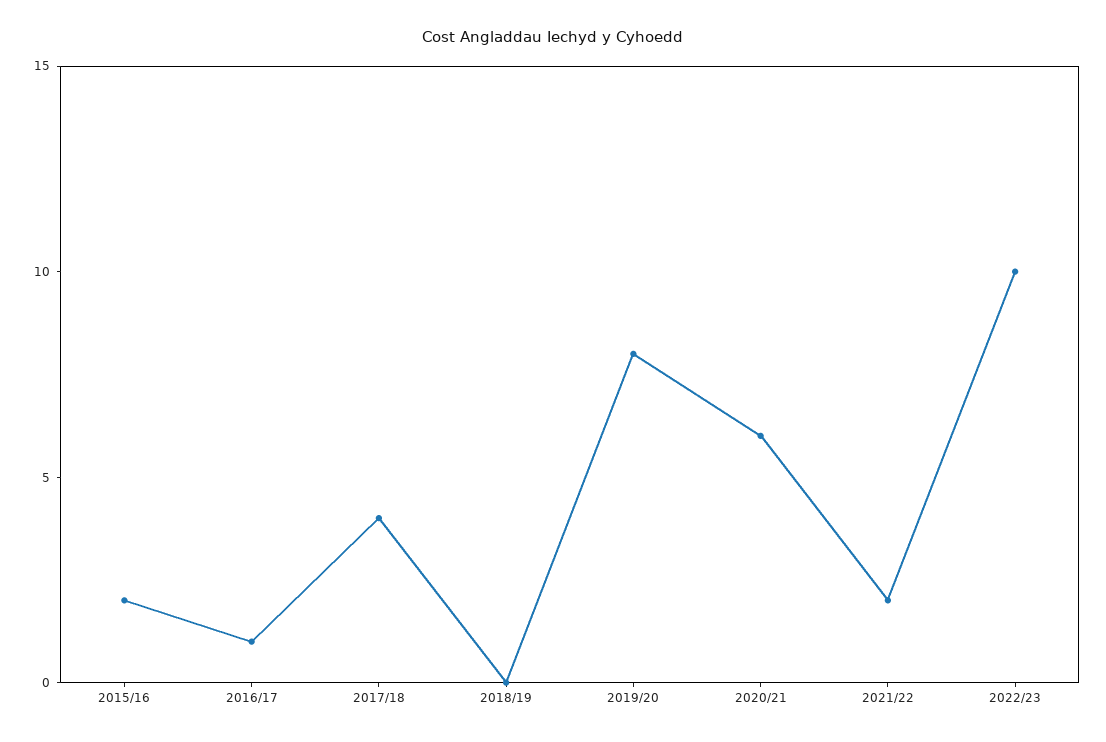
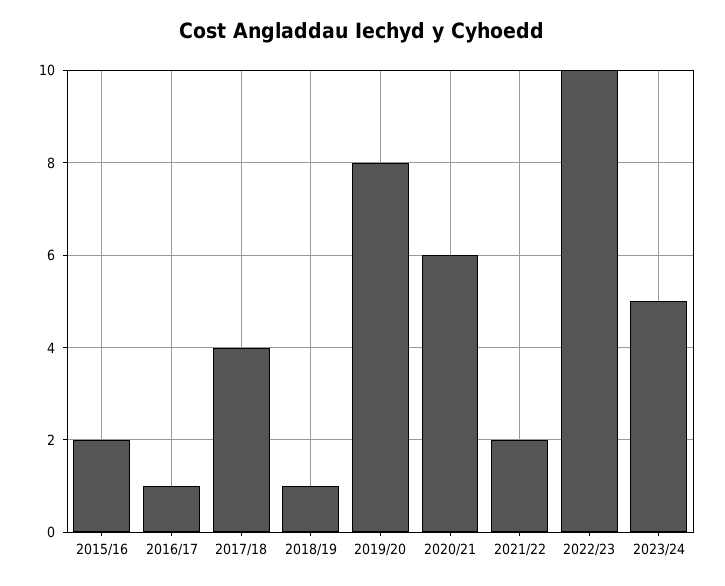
2018/19: 0 -> 1
2023/24: none -> 5

